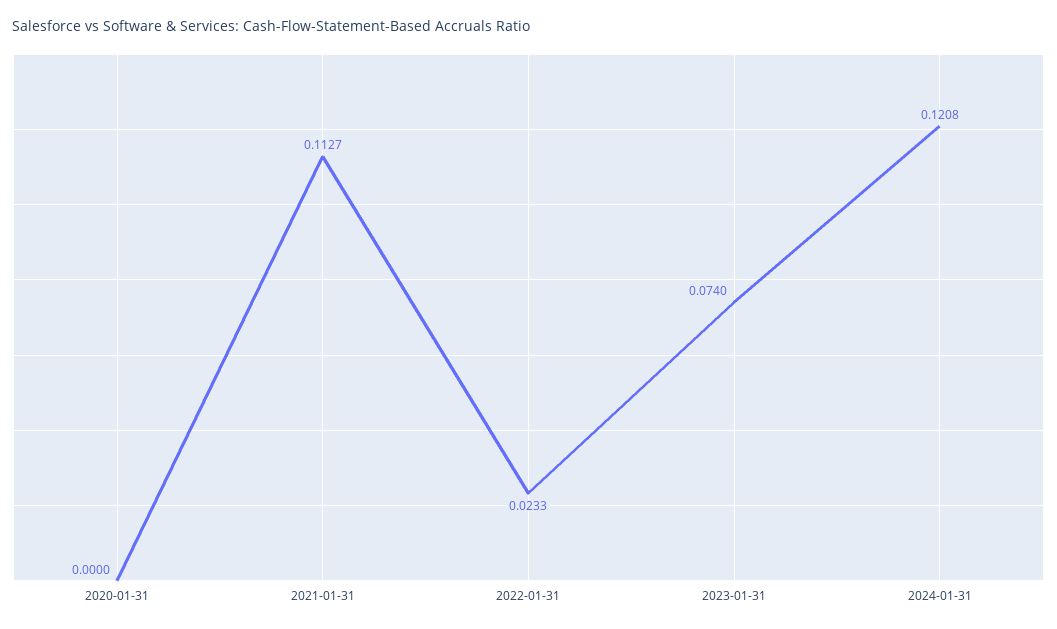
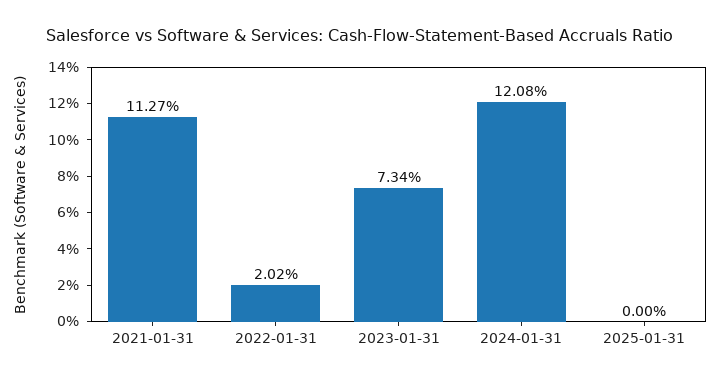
2020-01-31: 0 -> none
2022-01-31: 0.0233 -> 0.0202
2023-01-31: 0.074 -> 0.0734
2025-01-31: none -> 0

